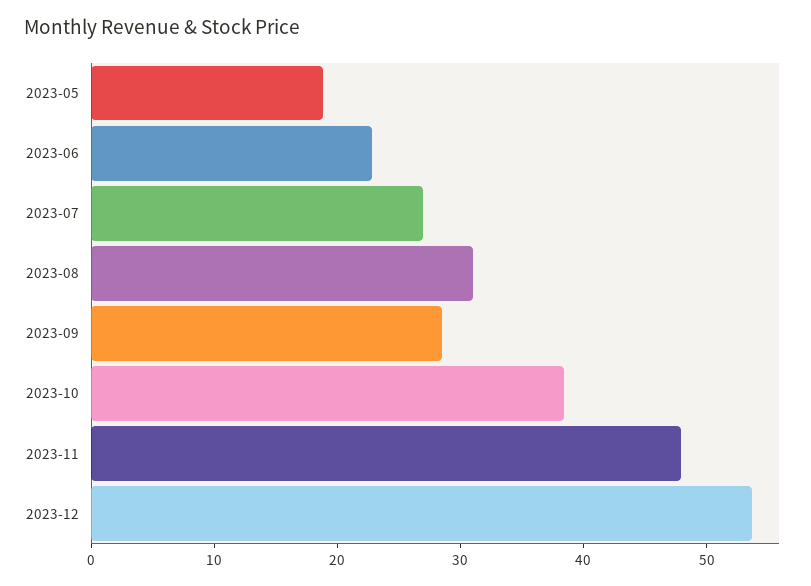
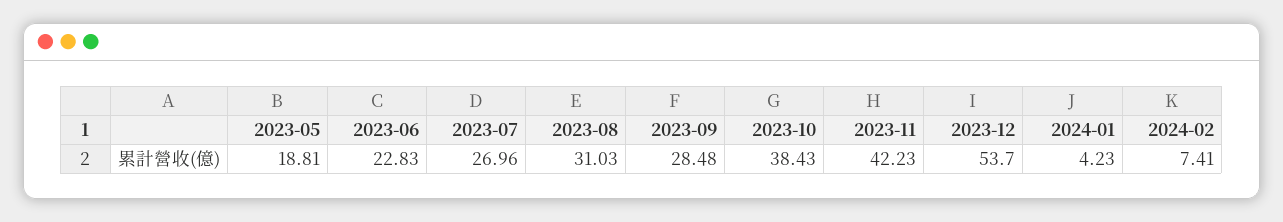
2023-11: 48 -> 42.23
2024-01: none -> 4.23
2024-02: none -> 7.41

